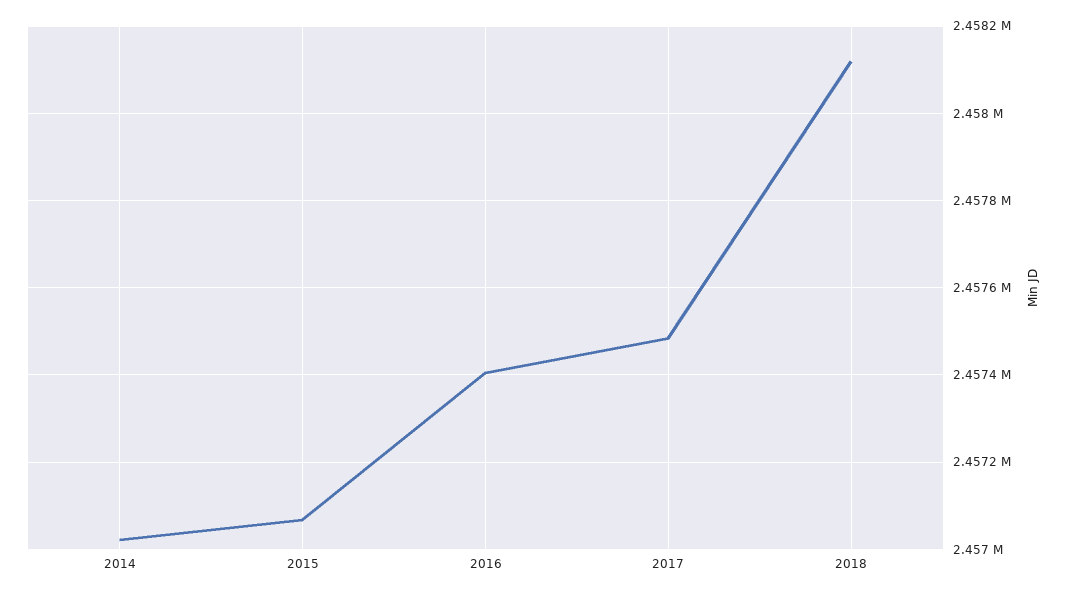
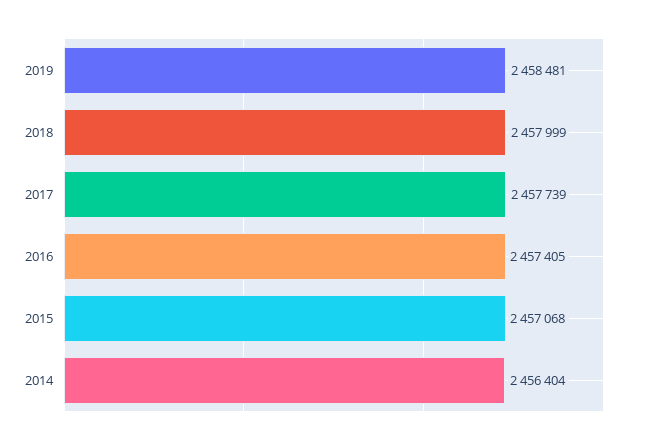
2014: 2457020 -> 2456404
2017: 2457480 -> 2457739
2018: 2458120 -> 2457999
2019: none -> 2458481

